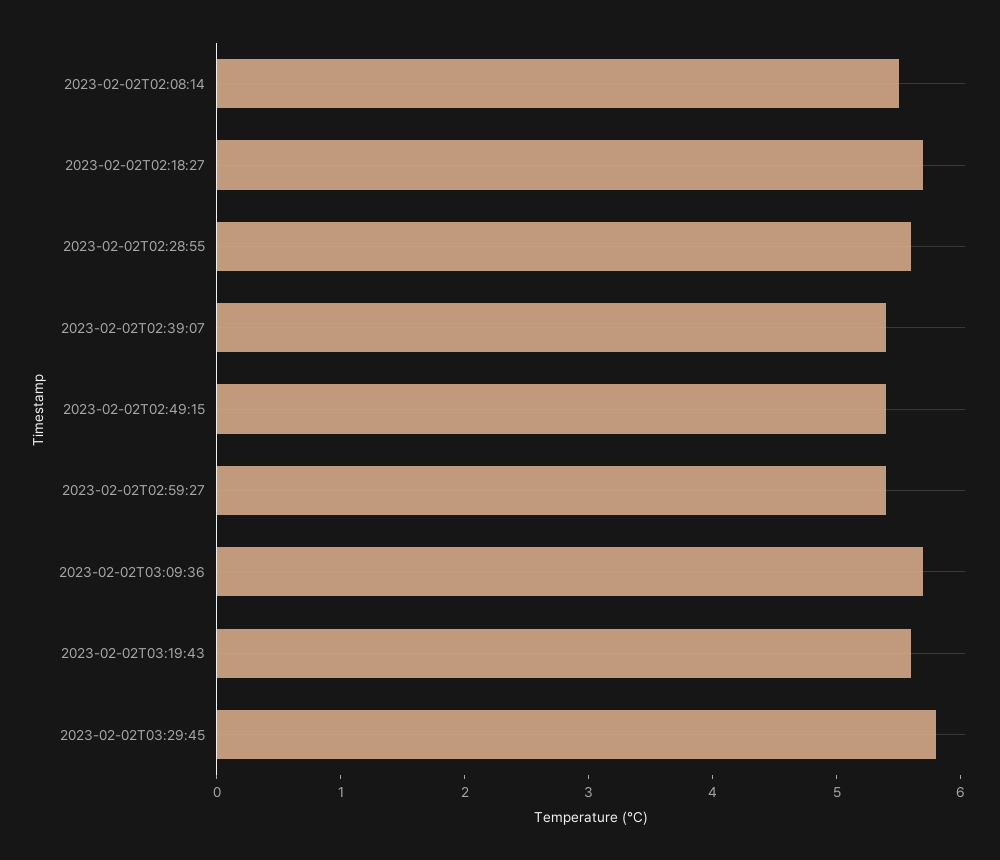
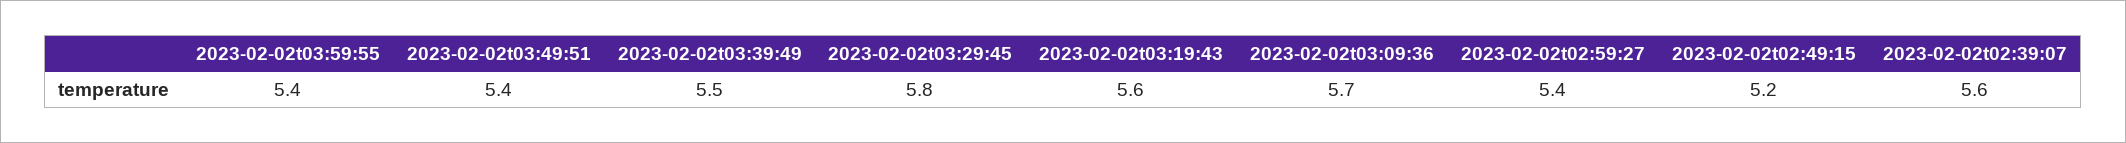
2023-02-02T02:08:14: 5.5 -> none
2023-02-02T02:18:27: 5.7 -> none
2023-02-02T02:28:55: 5.6 -> none
2023-02-02T02:39:07: 5.4 -> 5.6
2023-02-02T02:49:15: 5.4 -> 5.2
2023-02-02t03:59:55: none -> 5.4
2023-02-02t03:49:51: none -> 5.4
2023-02-02t03:39:49: none -> 5.5

